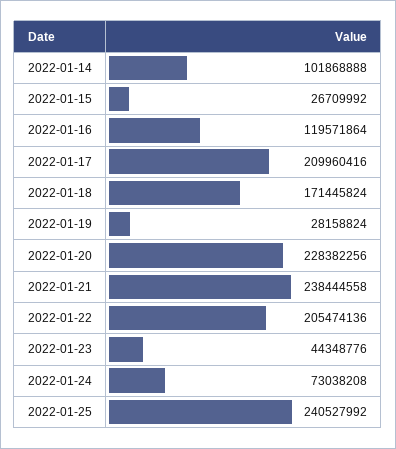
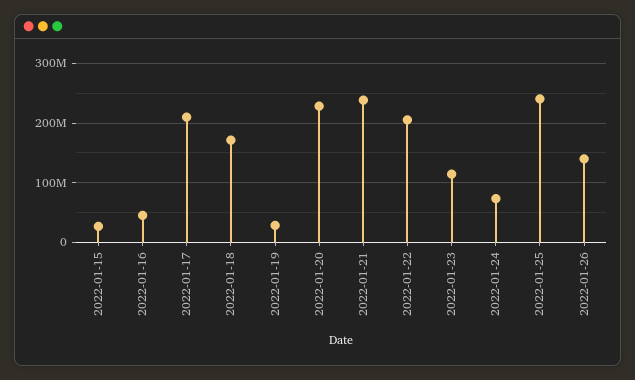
2022-01-14: 101868888 -> none
2022-01-16: 119571864 -> 40000000
2022-01-23: 44348776 -> 120000000
2022-01-26: none -> 140000000

